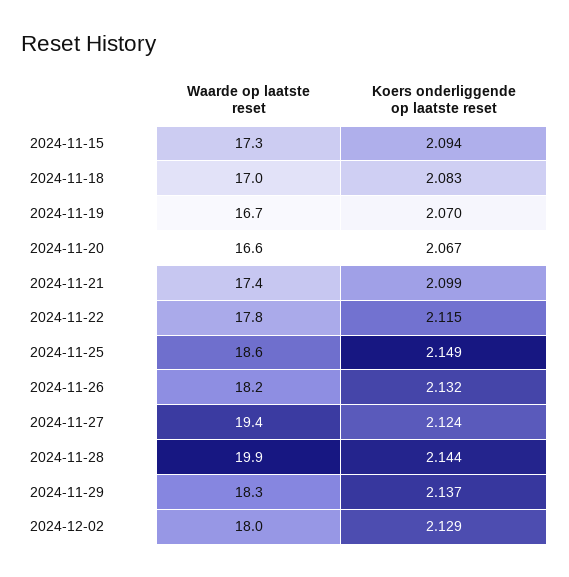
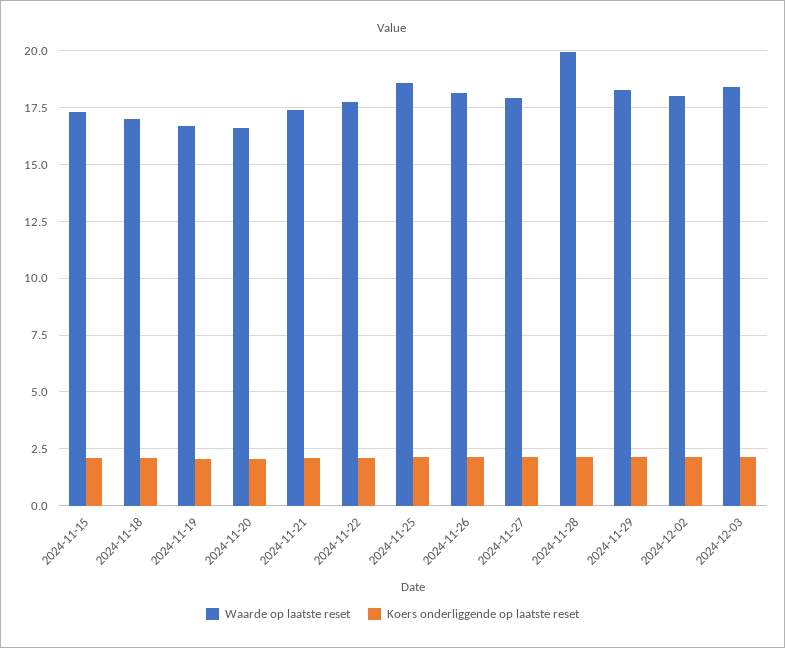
Waarde op laatste reset, 2024-11-27: 19.4 -> 18
Waarde op laatste reset, 2024-12-03: none -> 18.5
Koers onderliggende op laatste reset, 2024-12-03: none -> 2

